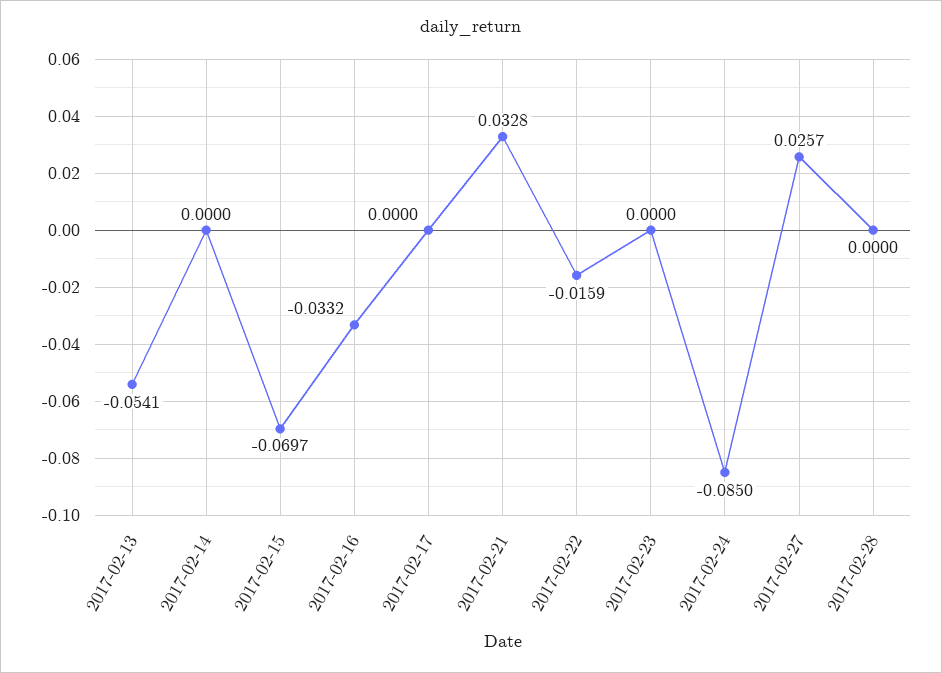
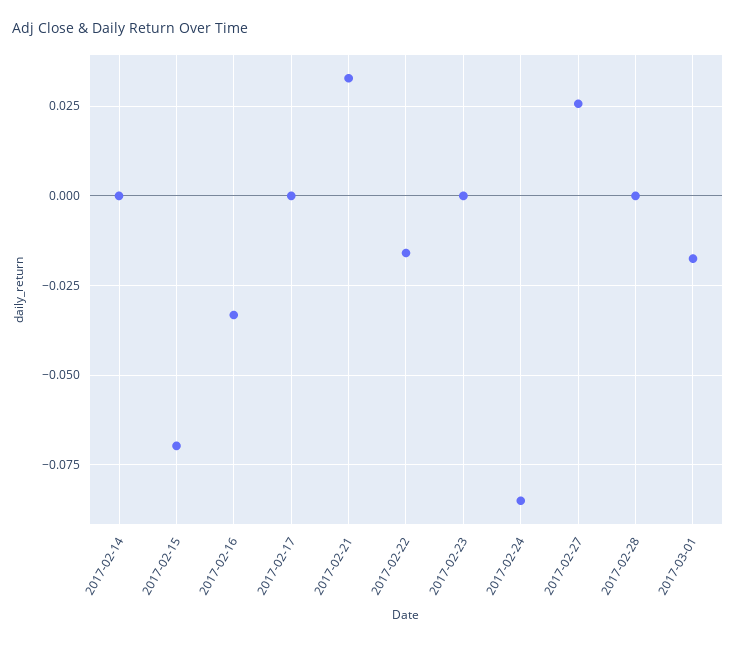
2017-02-13: -0.0541 -> none
2017-03-01: none -> -0.0175

